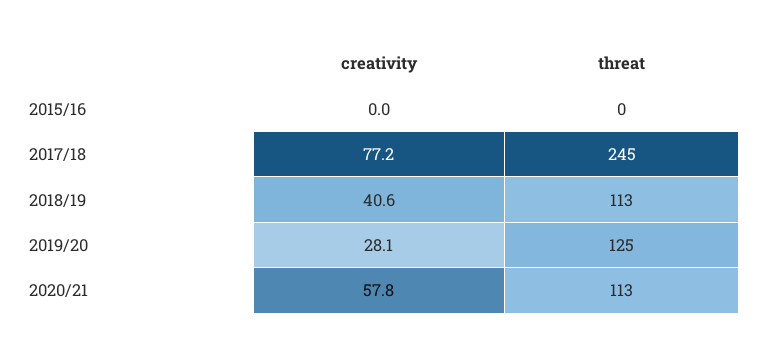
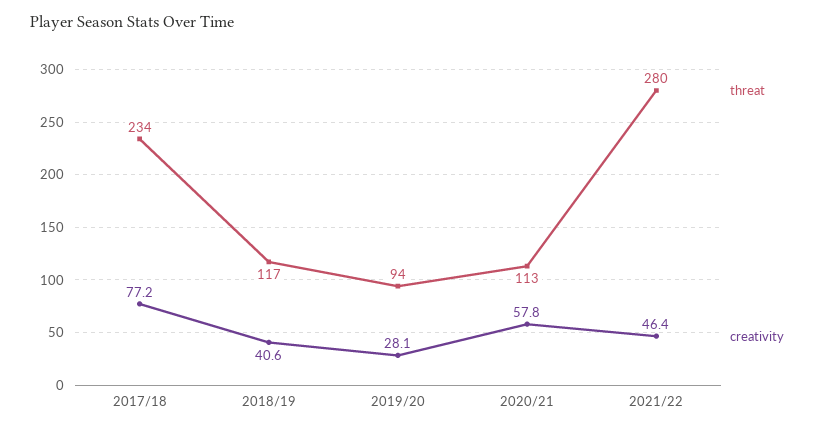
creativity, 2015/16: 0 -> none
threat, 2015/16: 0 -> none
threat, 2017/18: 245 -> 234
threat, 2018/19: 113 -> 117
threat, 2019/20: 125 -> 94
threat, 2021/22: none -> 280
creativity, 2021/22: none -> 46.4

